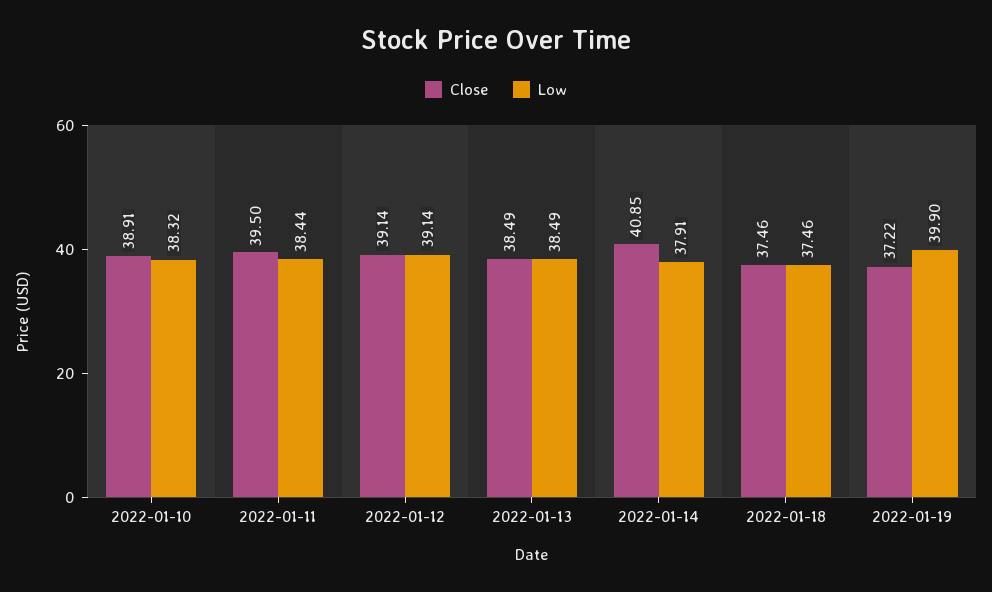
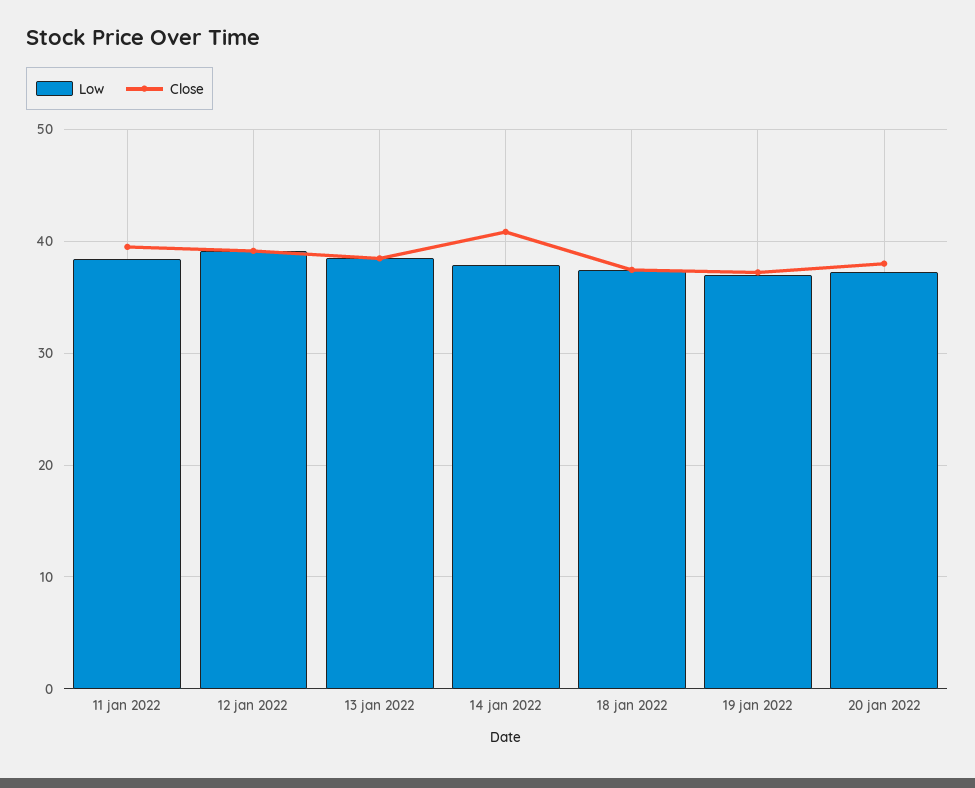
Close, 2022-01-10: 38.91 -> none
Low, 2022-01-10: 38.32 -> none
Low, 2022-01-19: 39.9 -> 37
Low, 20 jan 2022: none -> 37
Close, 20 jan 2022: none -> 38

